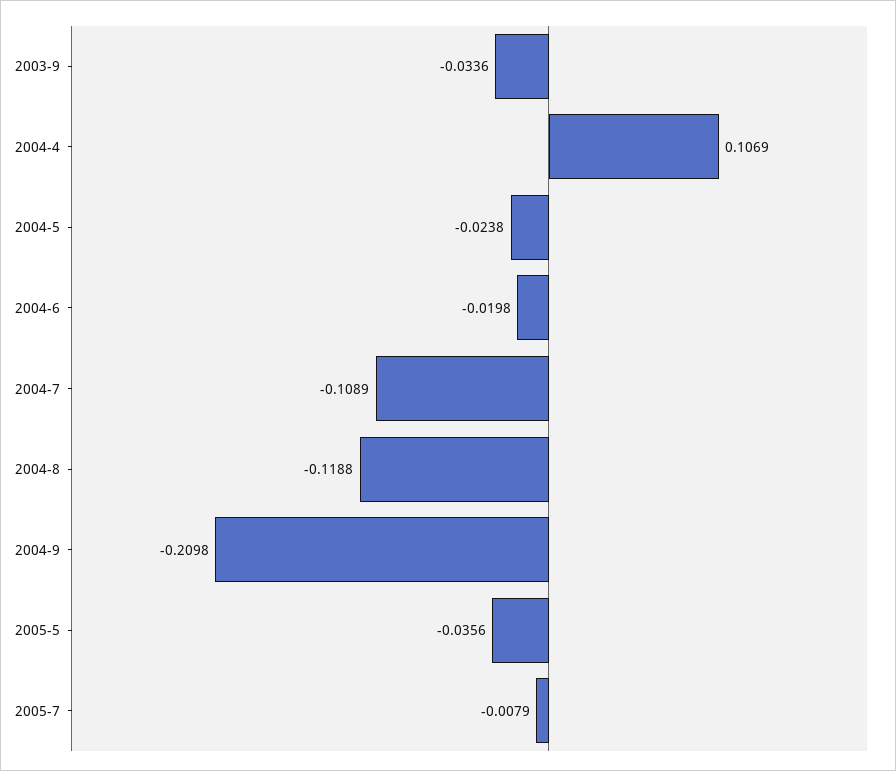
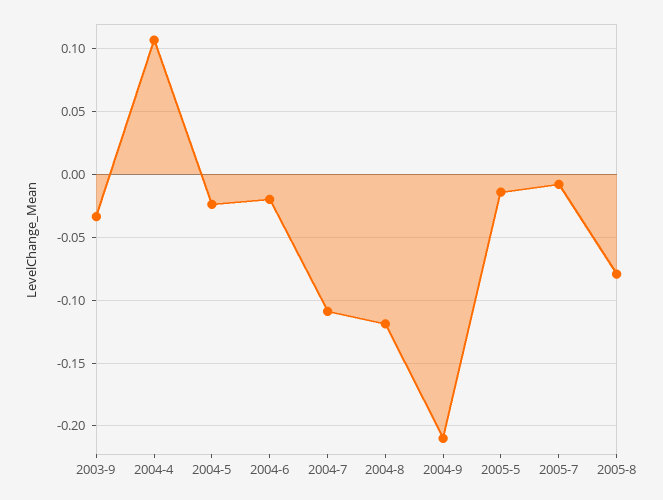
2005-5: -0.0356 -> -0.015
2005-8: none -> -0.08

